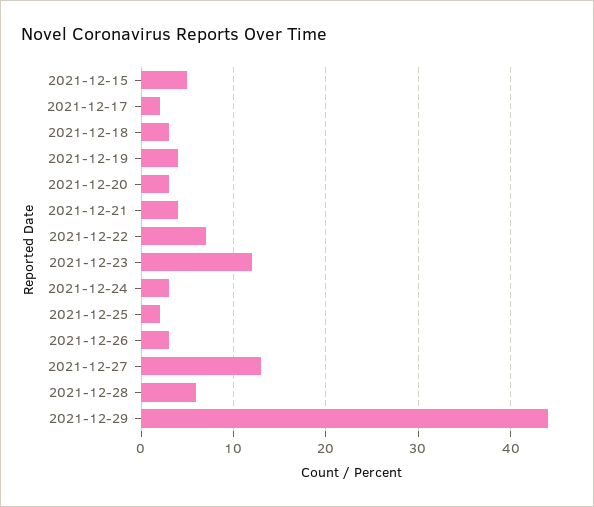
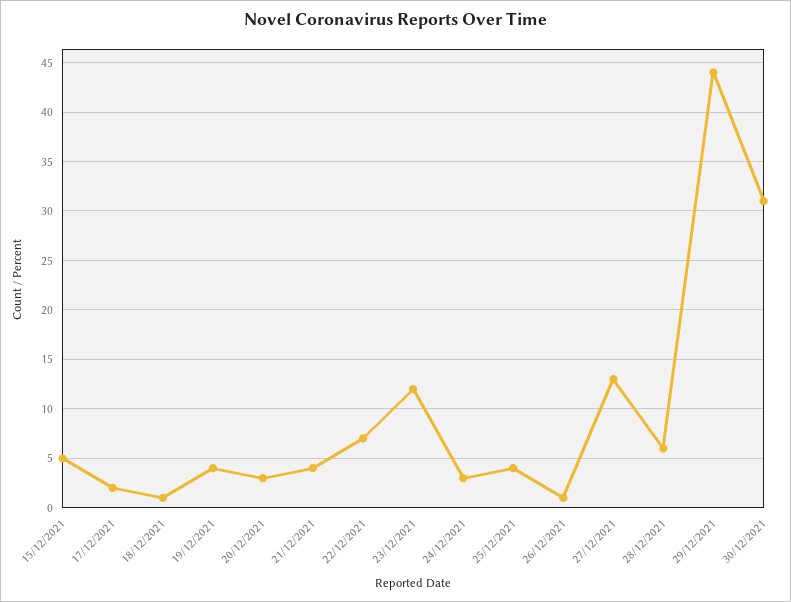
2021-12-18: 3 -> 1
2021-12-25: 2 -> 4
2021-12-26: 3 -> 1
30/12/2021: none -> 31

